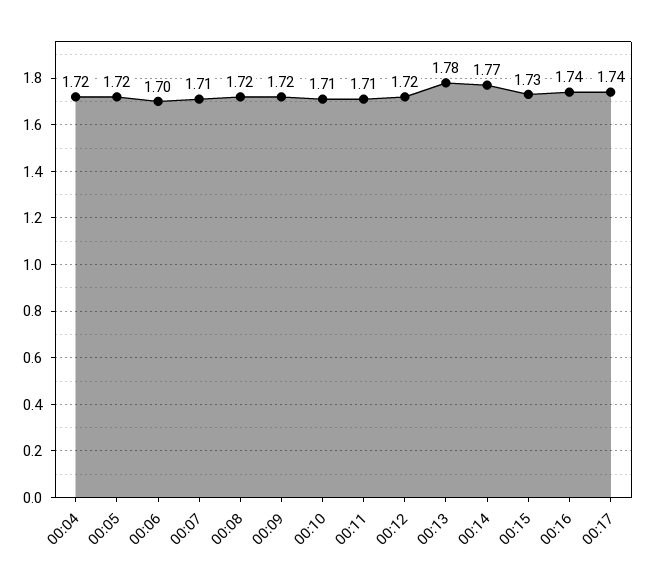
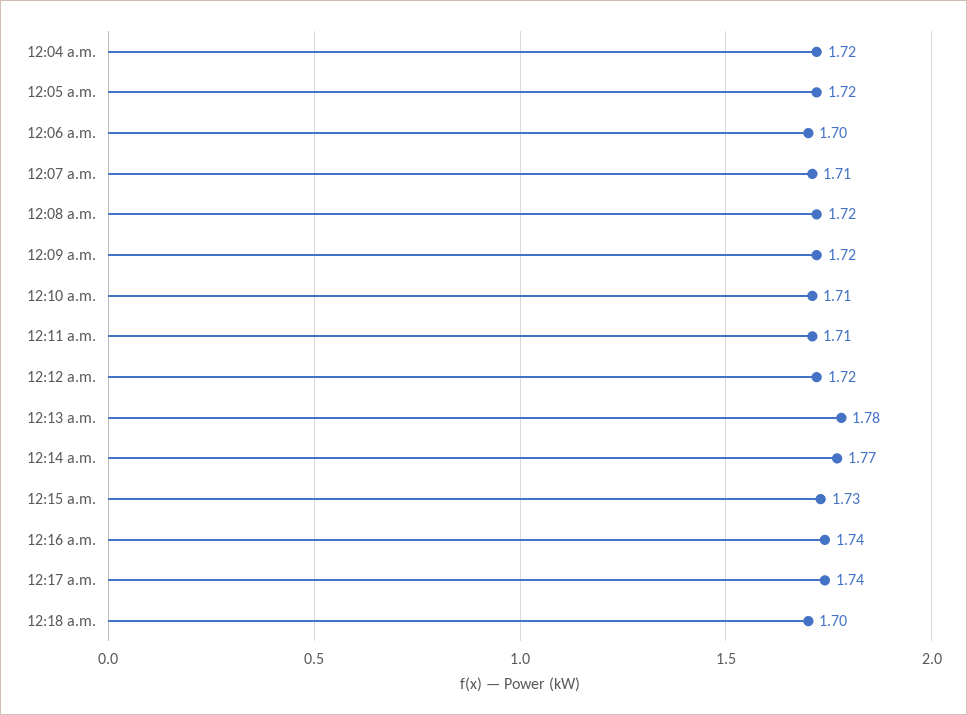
12:18 a.m.: none -> 1.7

